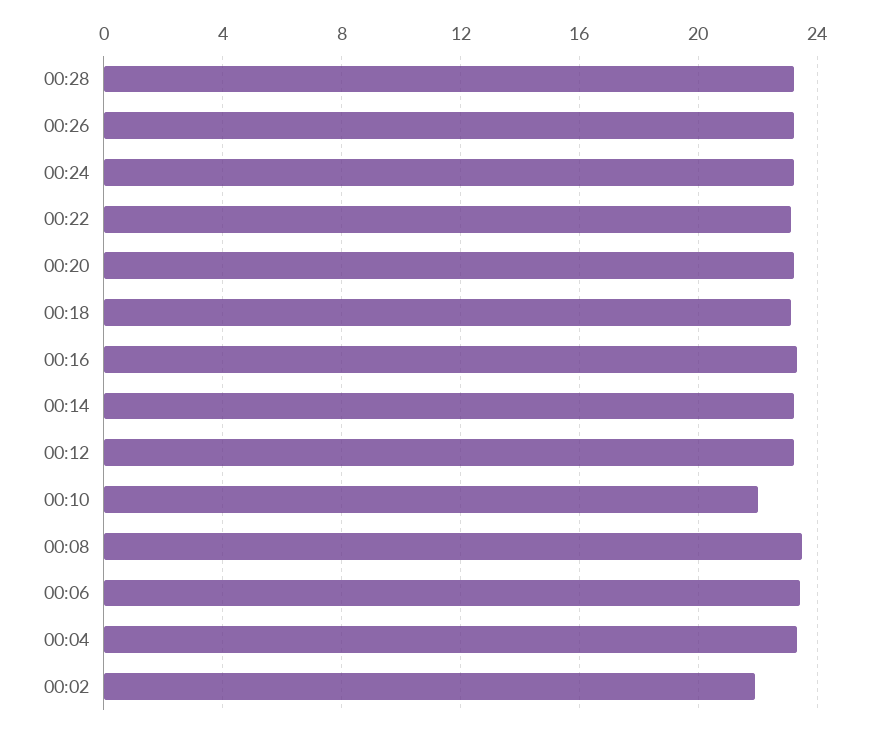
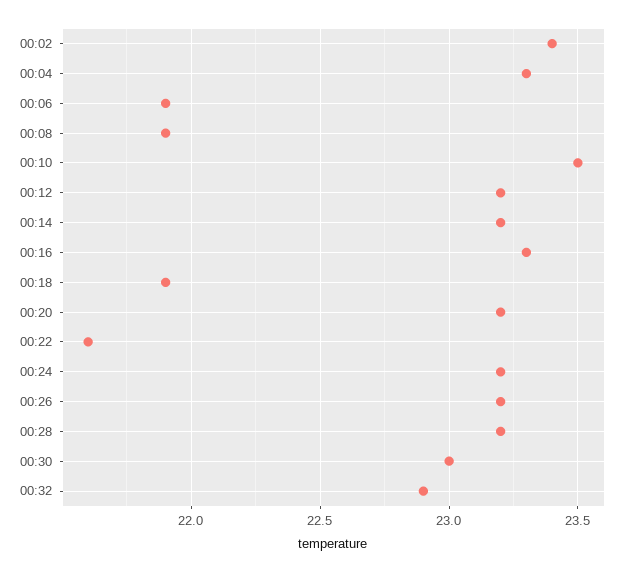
00:22: 23 -> 21.6
00:18: 23 -> 21.9
00:10: 22 -> 23.5
00:08: 23.5 -> 21.9
00:06: 23.5 -> 21.9
00:02: 22 -> 23.4
00:30: none -> 23
00:32: none -> 22.9

